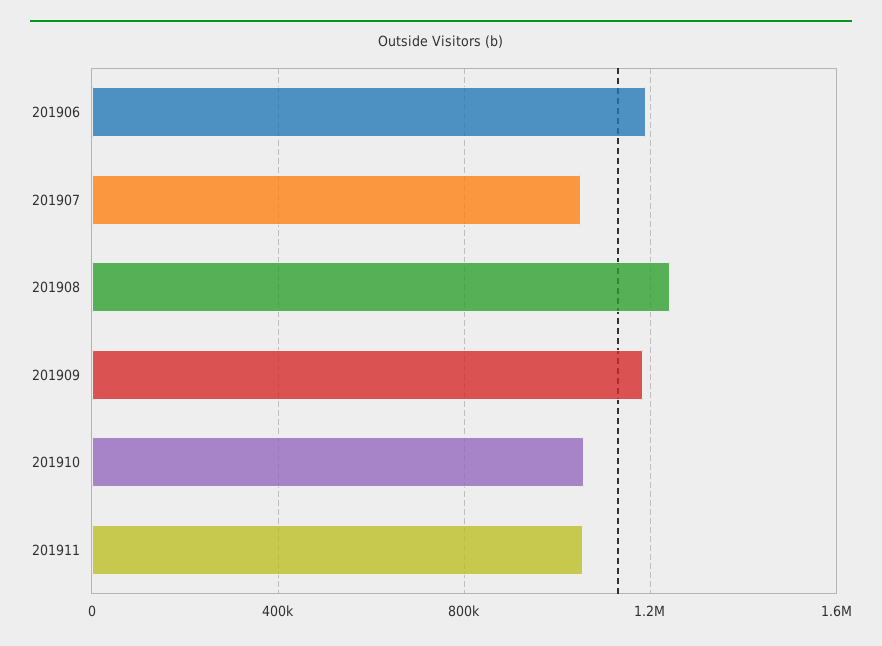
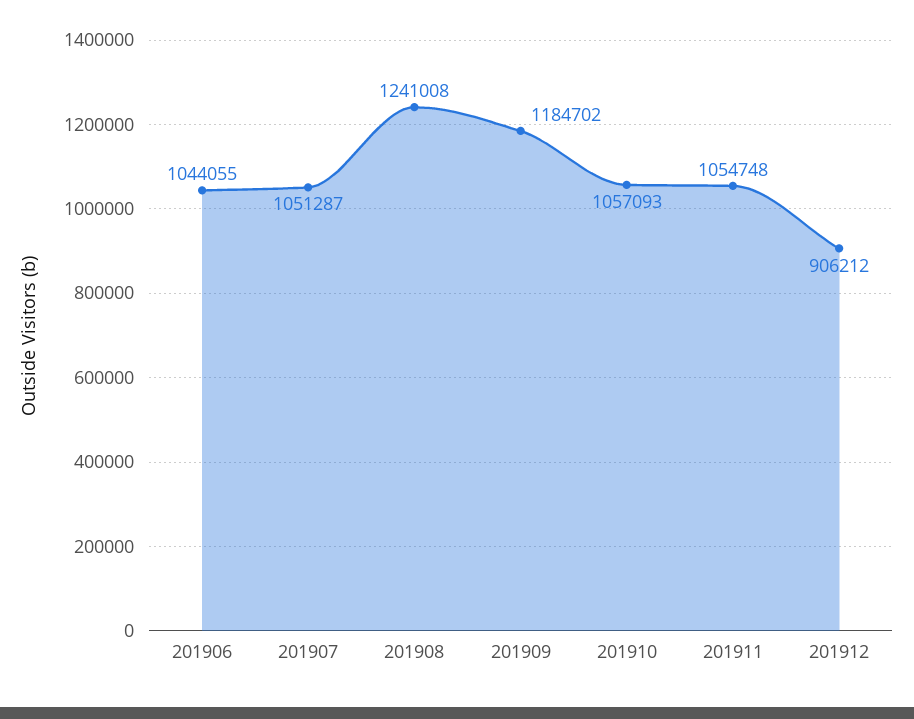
201906: 1200000 -> 1044055
201912: none -> 906212

